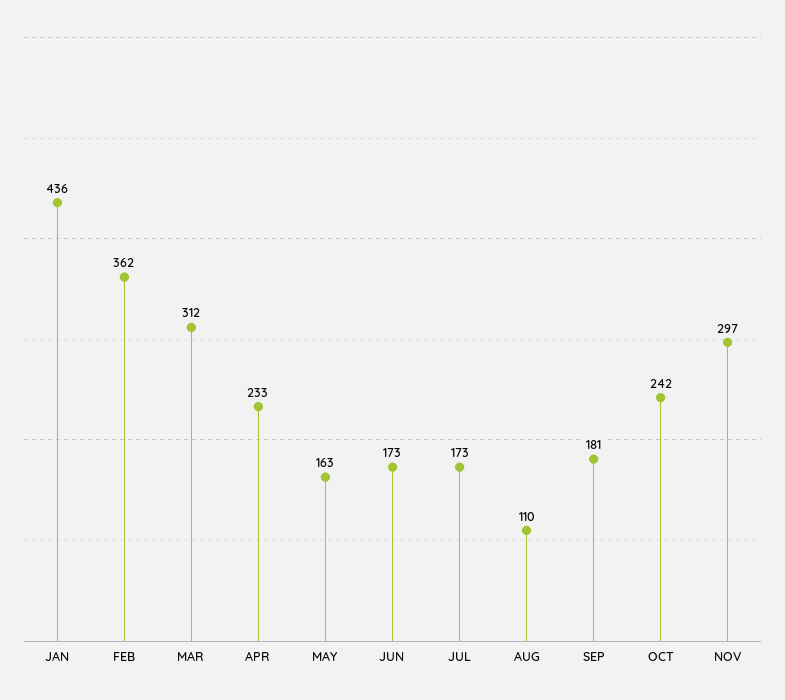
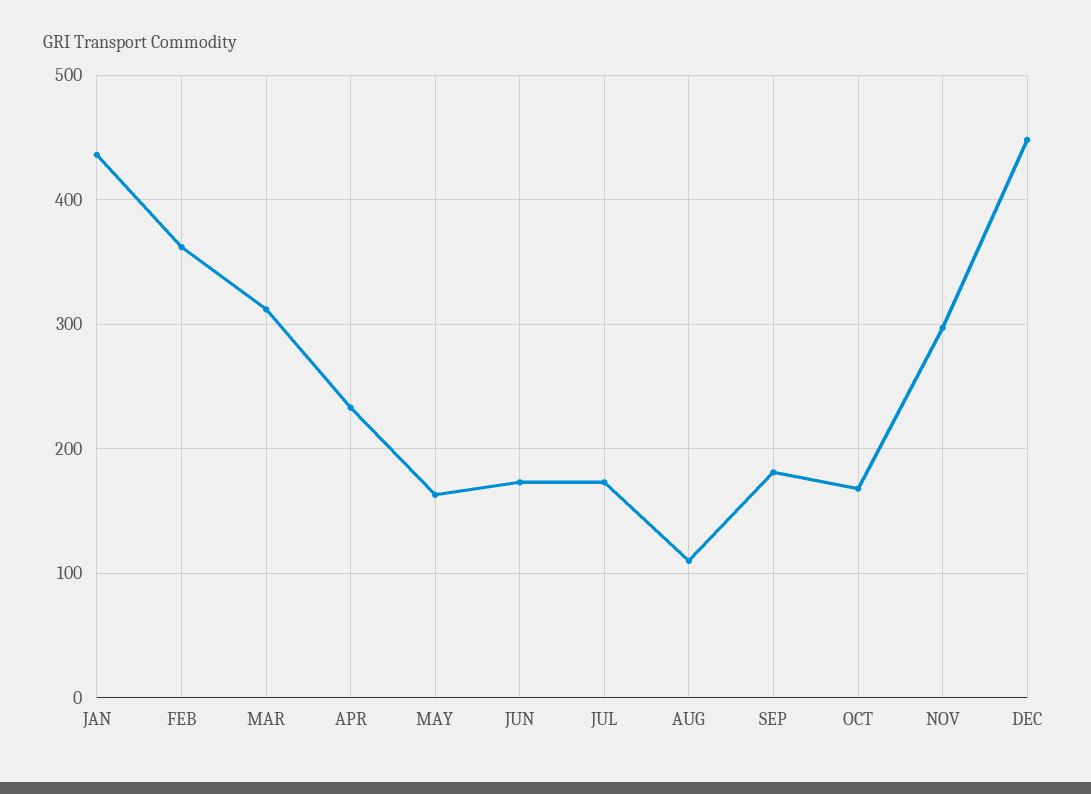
OCT: 242 -> 170
DEC: none -> 450

